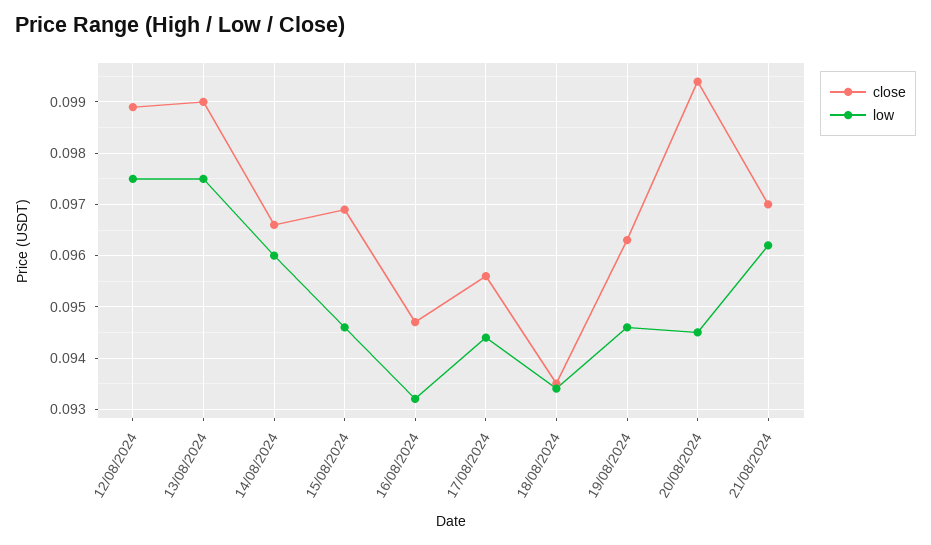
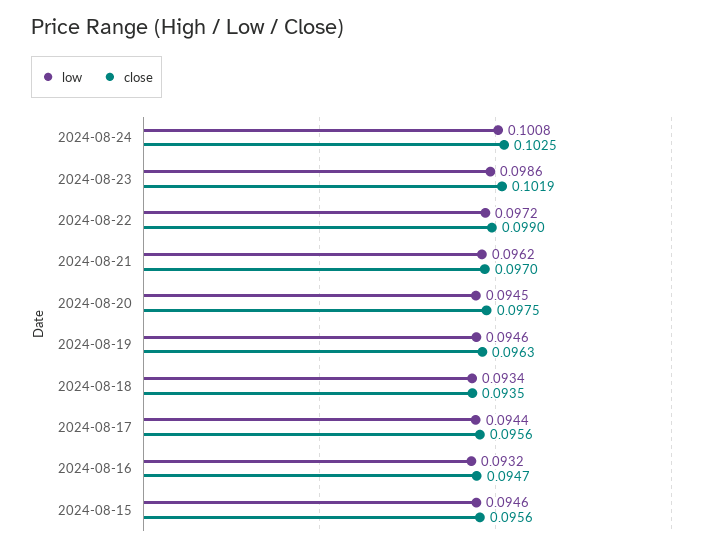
close, 12/08/2024: 0.099 -> none
low, 12/08/2024: 0.0975 -> none
close, 13/08/2024: 0.099 -> none
low, 13/08/2024: 0.0975 -> none
close, 14/08/2024: 0.0965 -> none
low, 14/08/2024: 0.096 -> none
close, 15/08/2024: 0.097 -> 0.0956
close, 20/08/2024: 0.0995 -> 0.0975
low, 2024-08-24: none -> 0.1008
close, 2024-08-24: none -> 0.1025
low, 2024-08-23: none -> 0.0986
close, 2024-08-23: none -> 0.1019
low, 2024-08-22: none -> 0.0972
close, 2024-08-22: none -> 0.099

